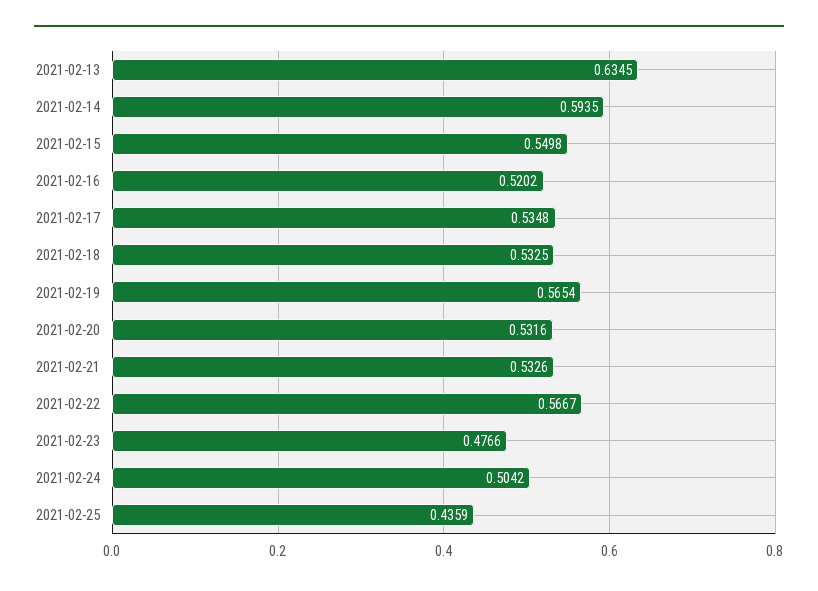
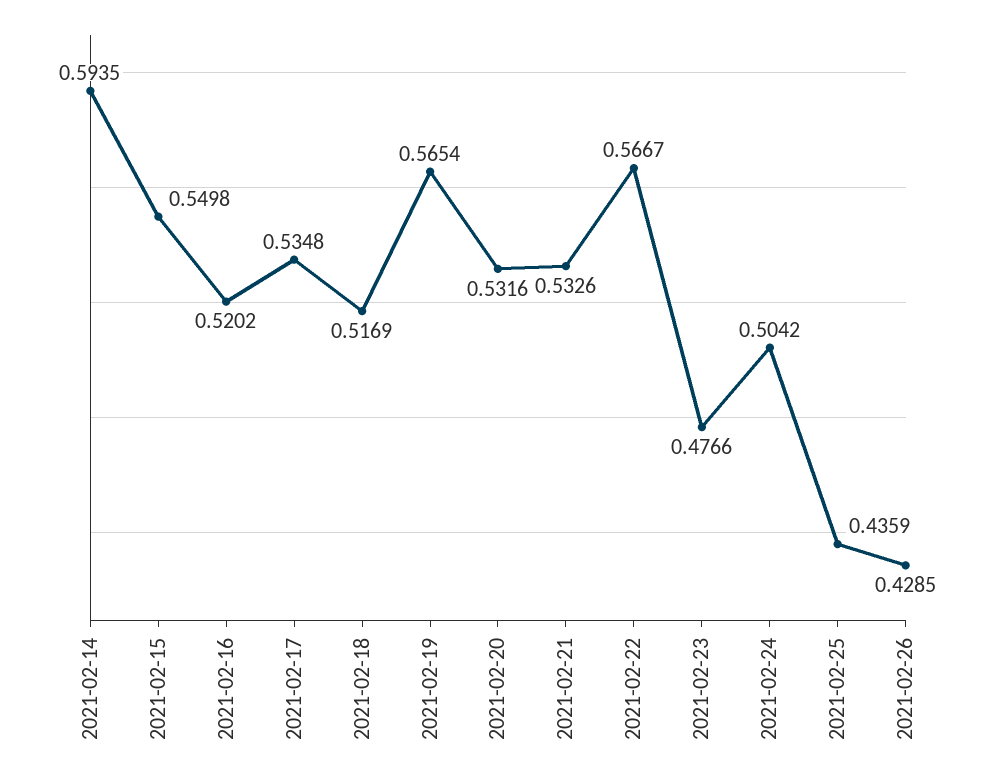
2021-02-13: 0.6345 -> none
2021-02-18: 0.5325 -> 0.5169
2021-02-26: none -> 0.4285

